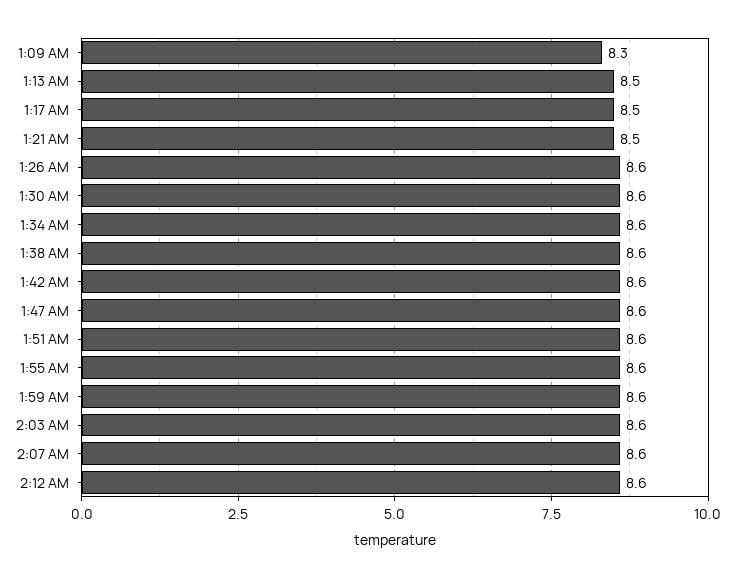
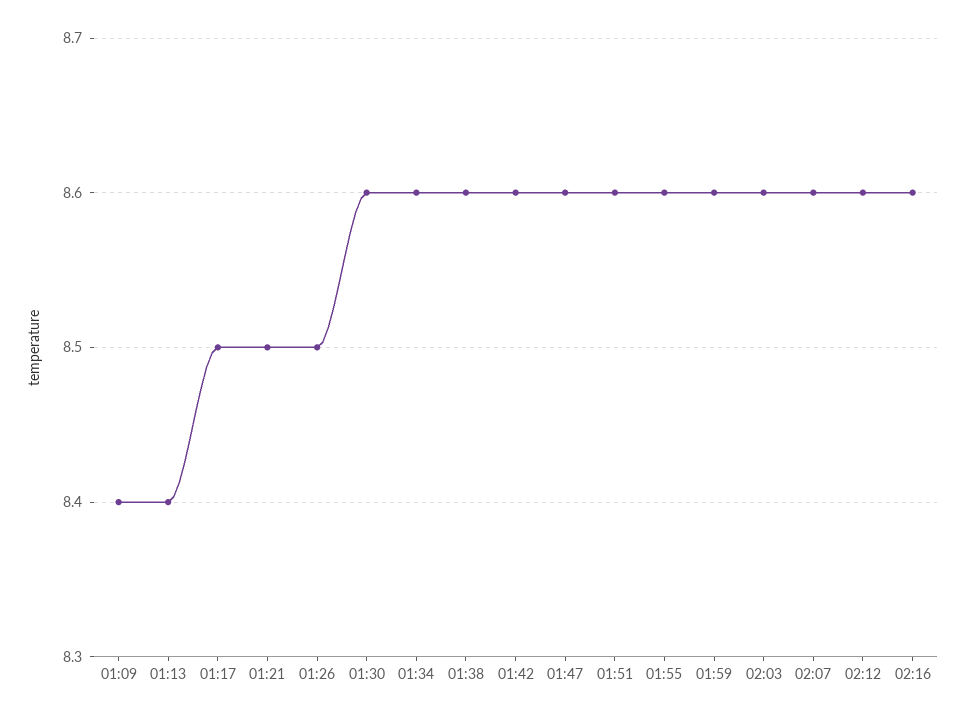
1:09 AM: 8.3 -> 8.4
1:13 AM: 8.5 -> 8.4
1:26 AM: 8.6 -> 8.5
02:16: none -> 8.6

